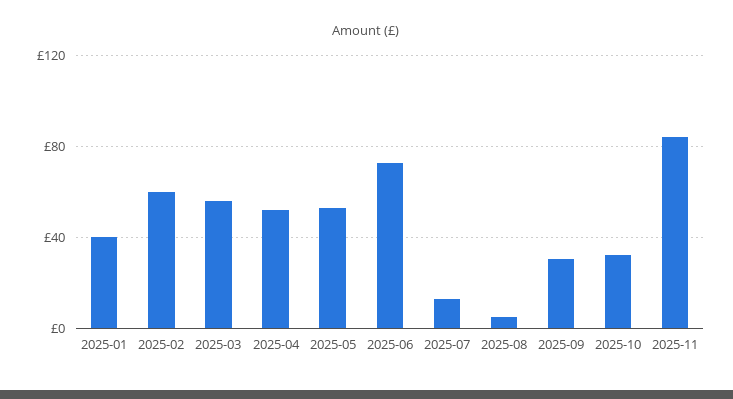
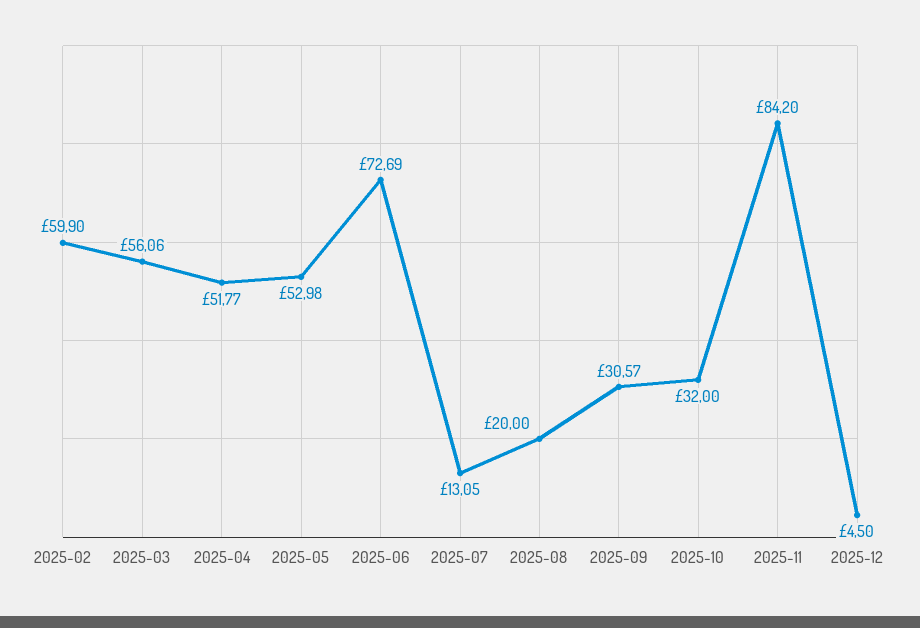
2025-01: 40 -> none
2025-08: 5 -> 20
2025-12: none -> 4.5

